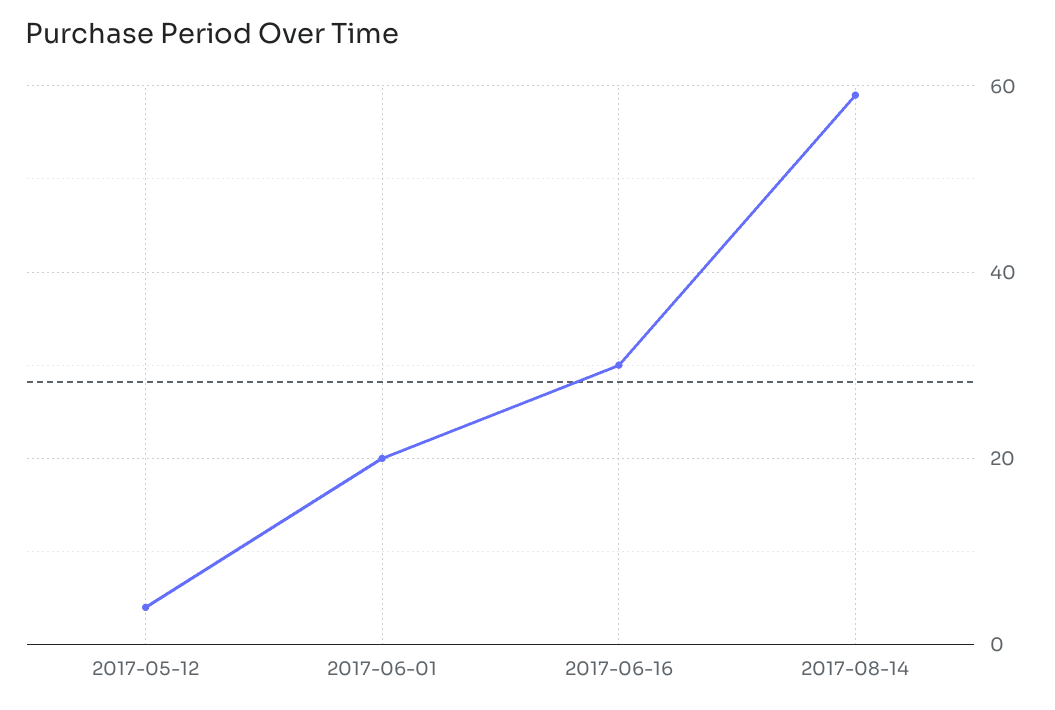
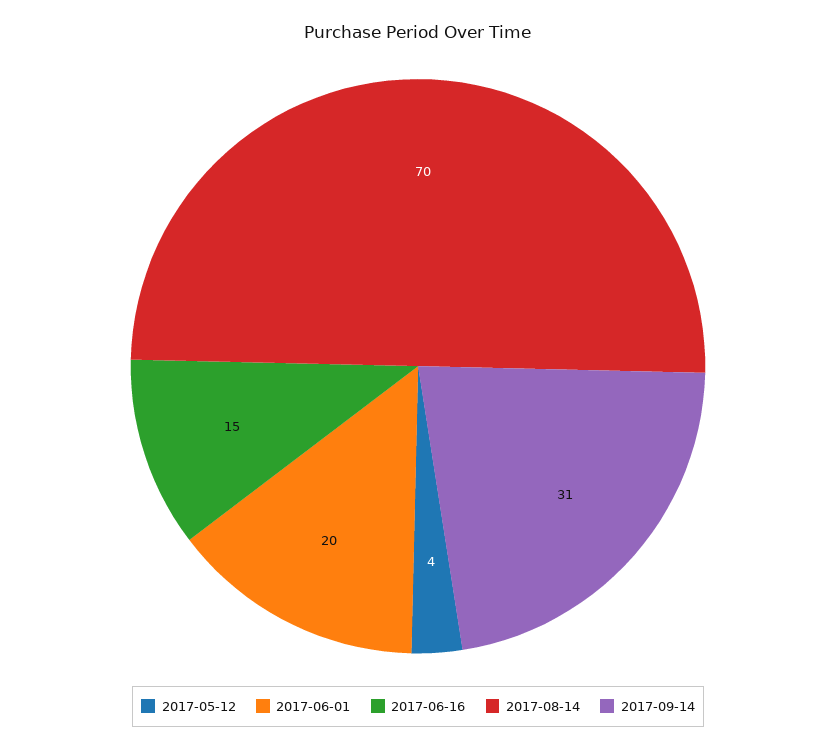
2017-06-16: 30 -> 15
2017-08-14: 60 -> 70
2017-09-14: none -> 31

